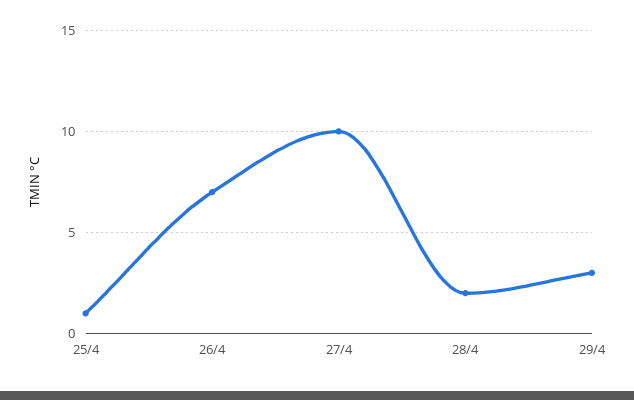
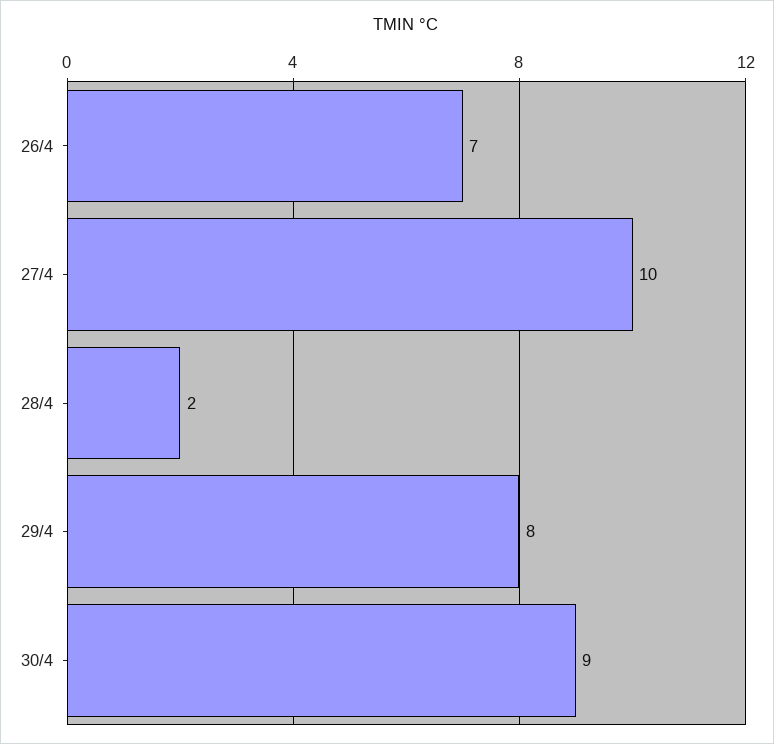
25/4: 1 -> none
29/4: 3 -> 8
30/4: none -> 9

